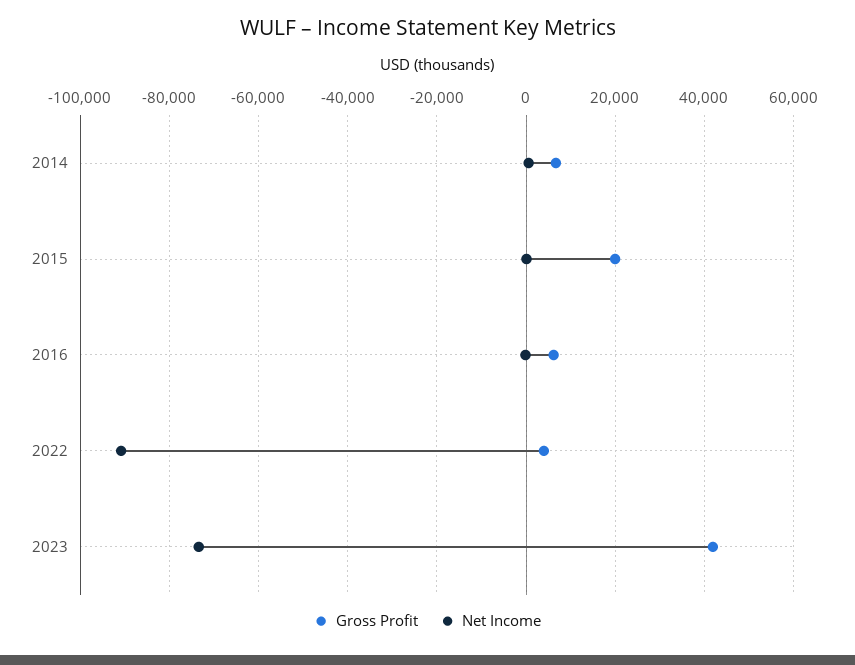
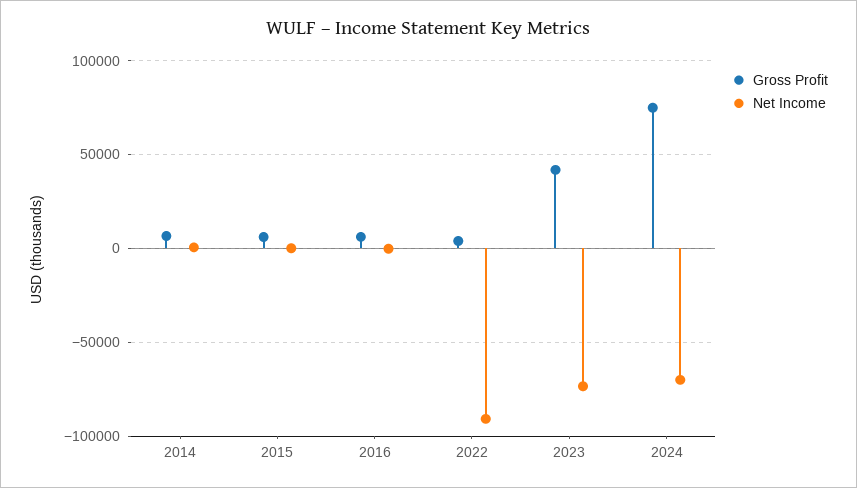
Gross Profit, 2015: 20000 -> 5000
Gross Profit, 2024: none -> 75000
Net Income, 2024: none -> -70000

